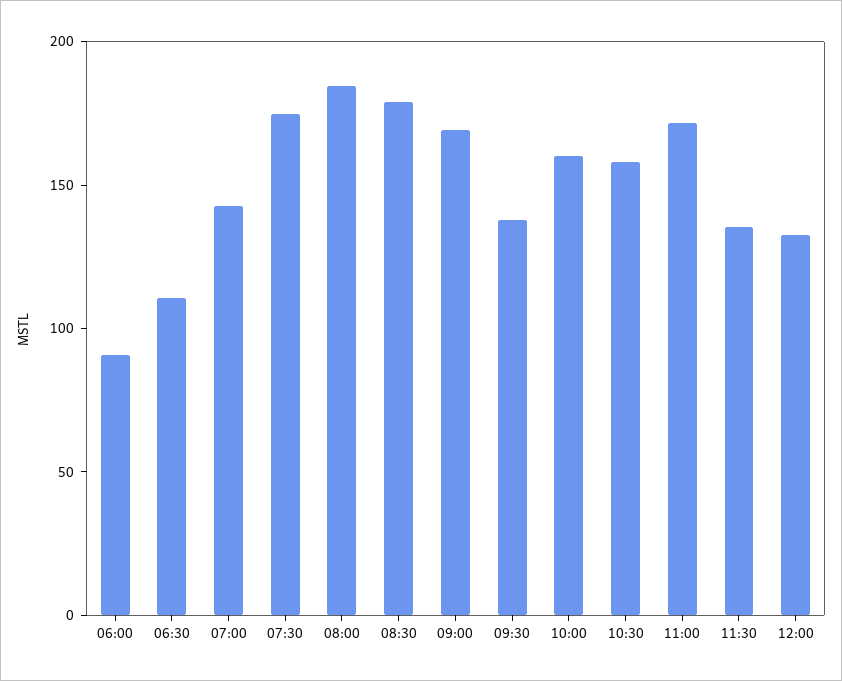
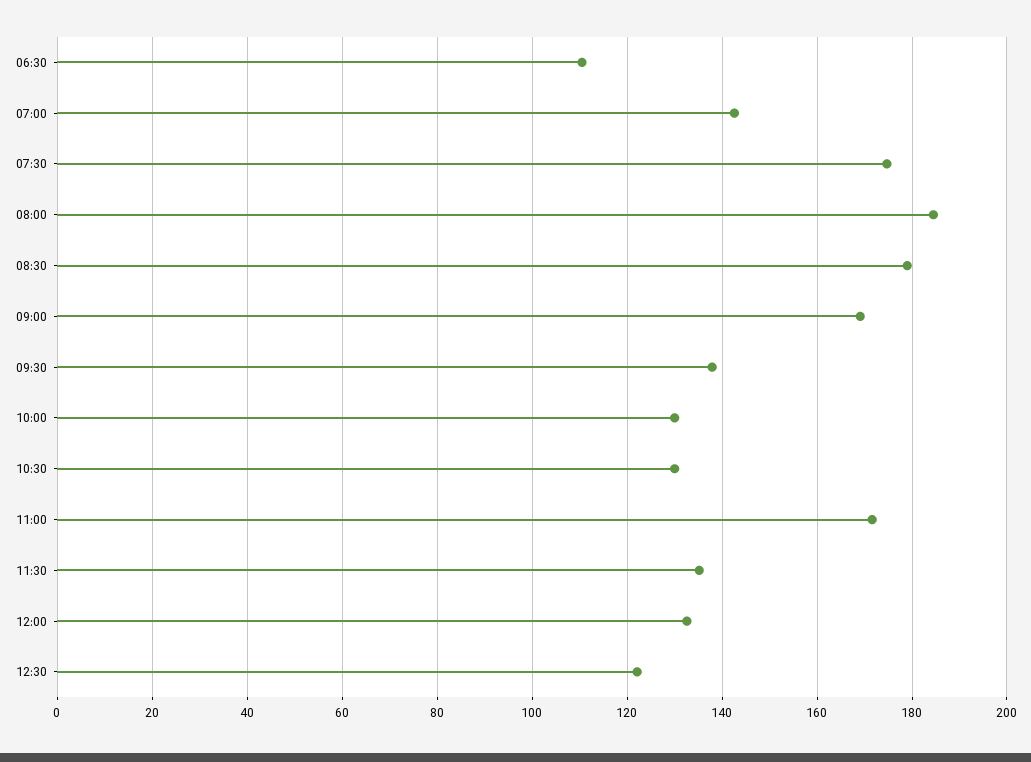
06:00: 90 -> none
10:00: 160 -> 130
10:30: 160 -> 130
12:30: none -> 122

